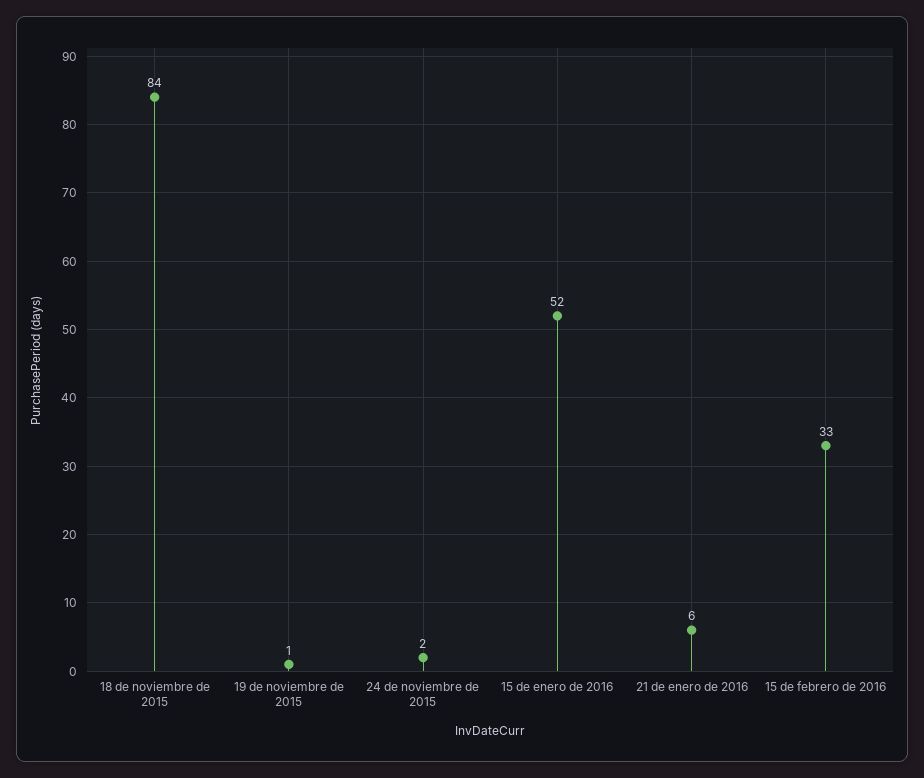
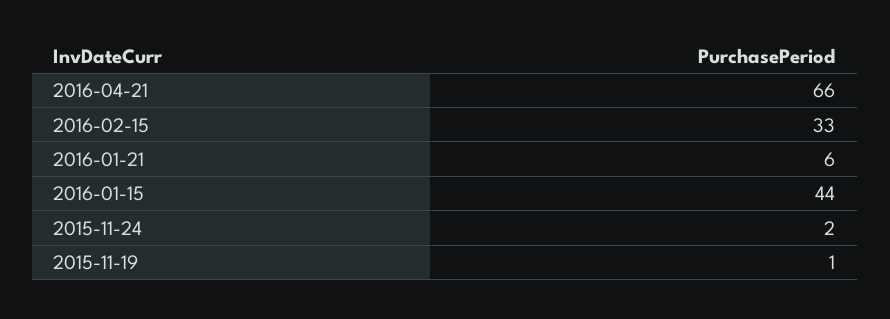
18 de noviembre de 2015: 84 -> none
15 de enero de 2016: 52 -> 44
2016-04-21: none -> 66

